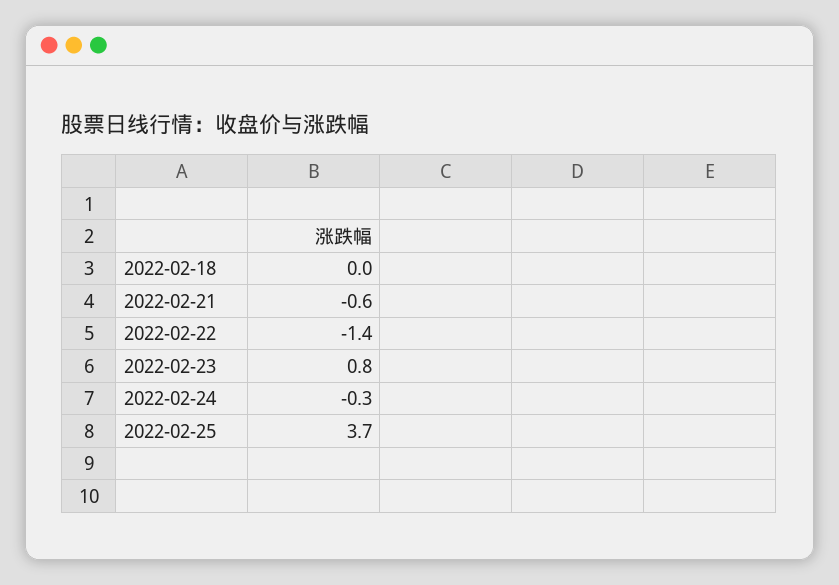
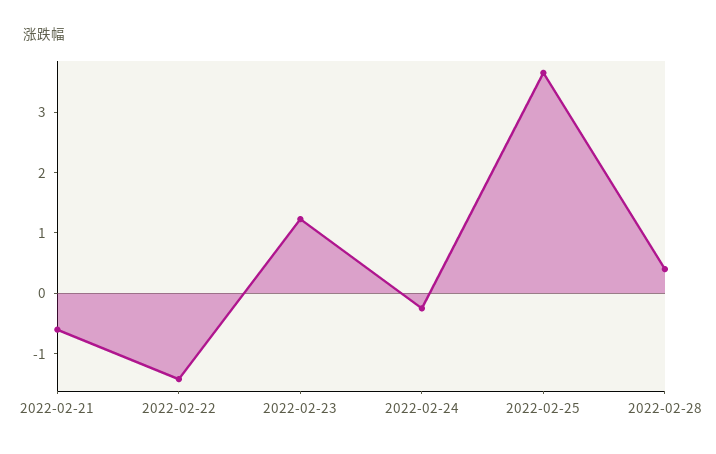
2022-02-18: 0 -> none
2022-02-23: 0.8 -> 1.2
2022-02-28: none -> 0.4

